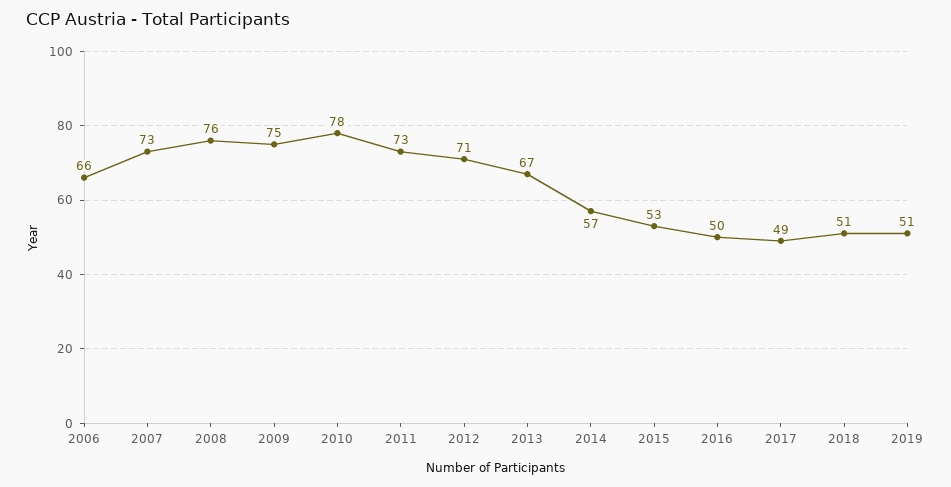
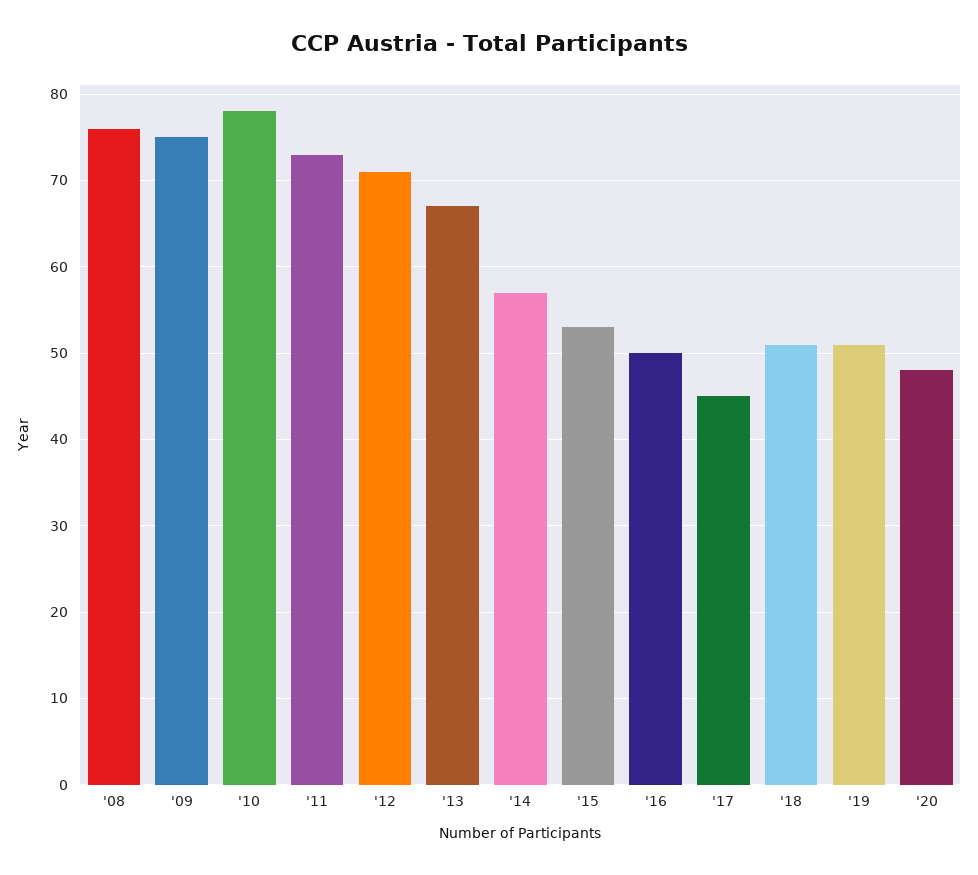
2006: 66 -> none
2007: 73 -> none
2017: 49 -> 45
'20: none -> 48

